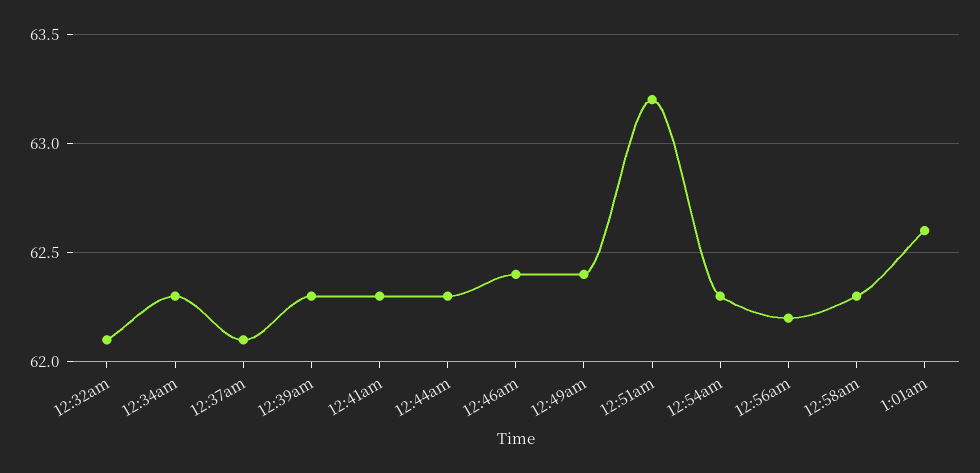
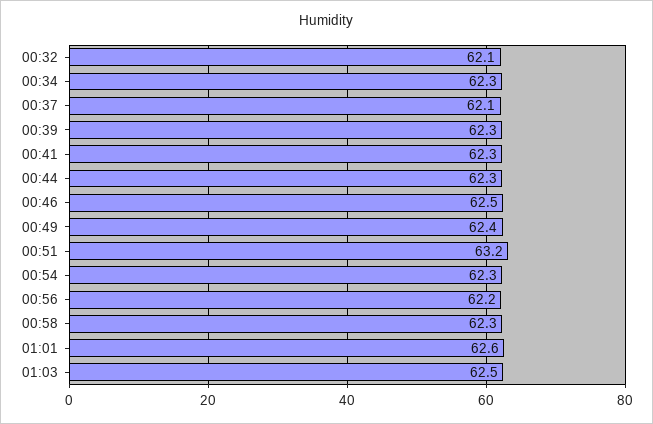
12:46am: 62.4 -> 62.5
01:03: none -> 62.5

